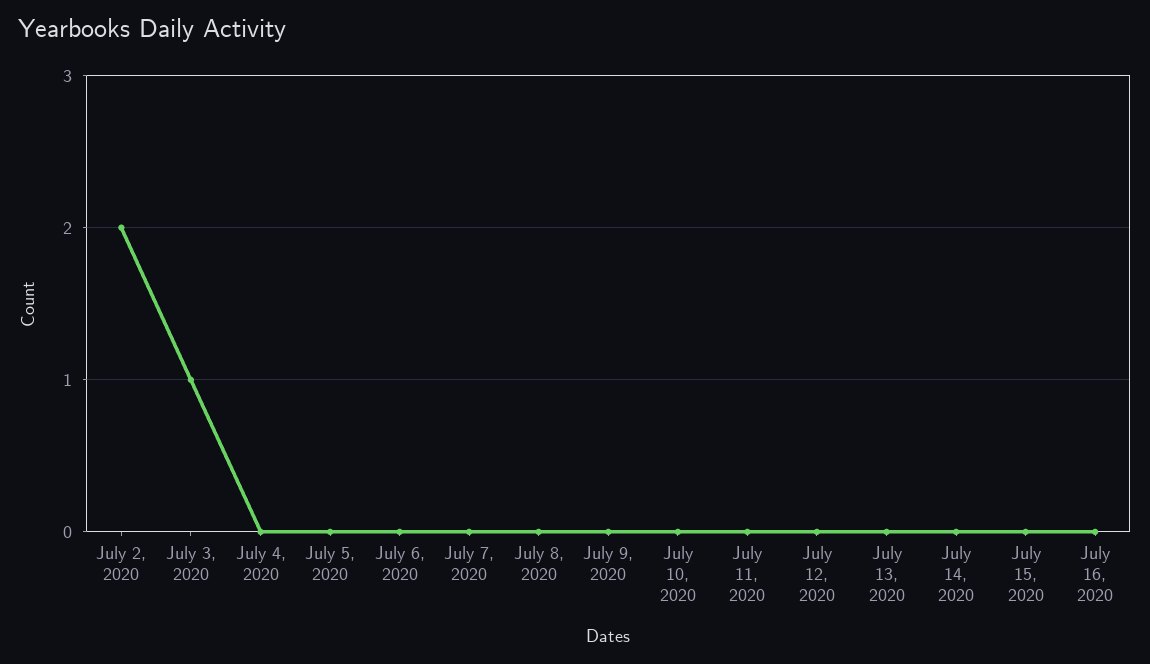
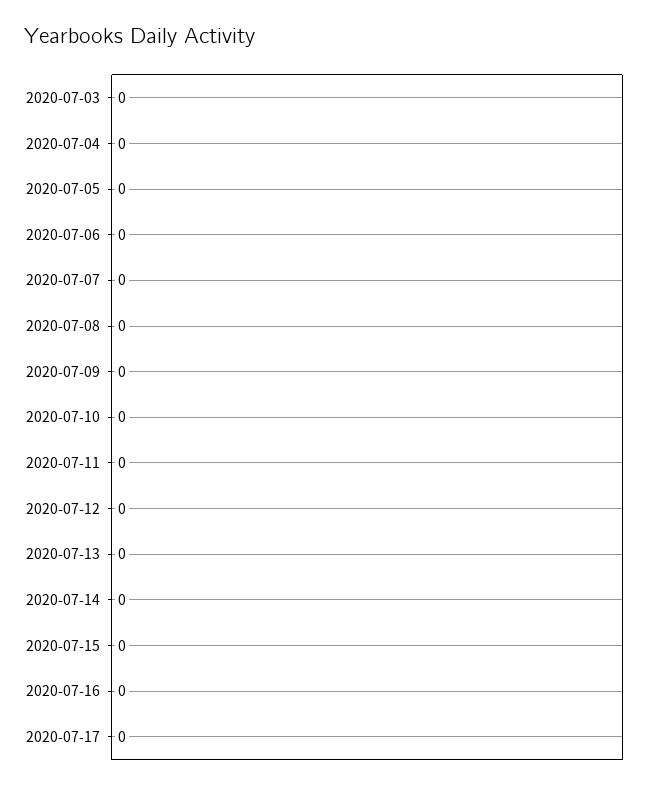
July 2, 2020: 2 -> none
July 3, 2020: 1 -> 0
2020-07-17: none -> 0

